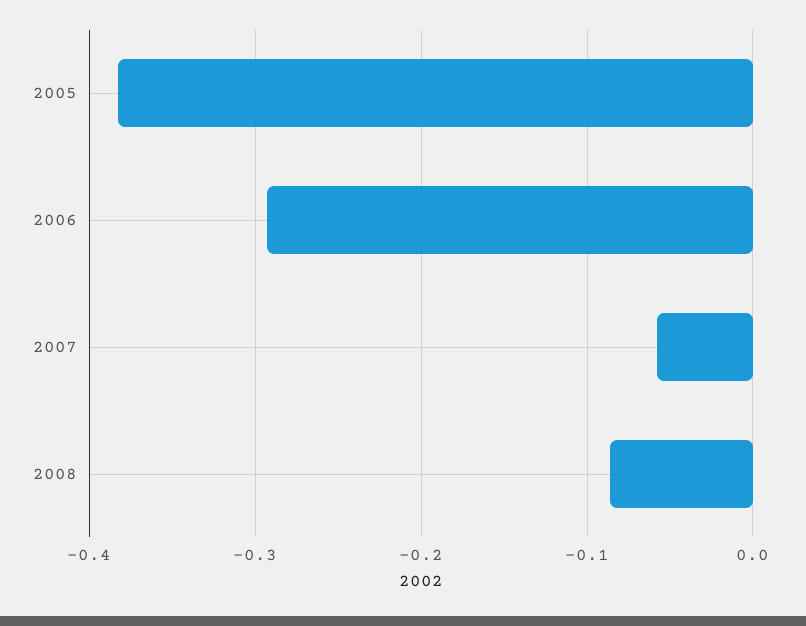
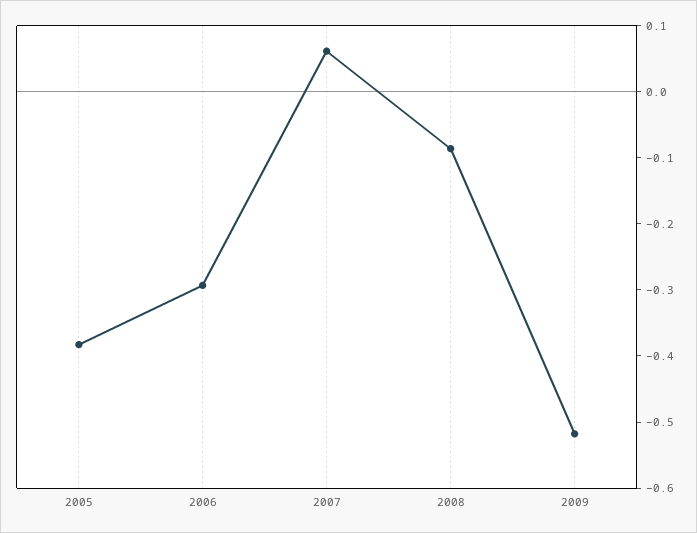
2007: -0.06 -> 0.06
2009: none -> -0.52

